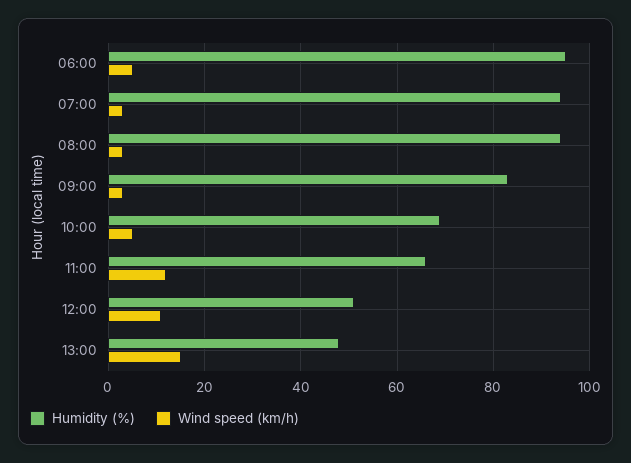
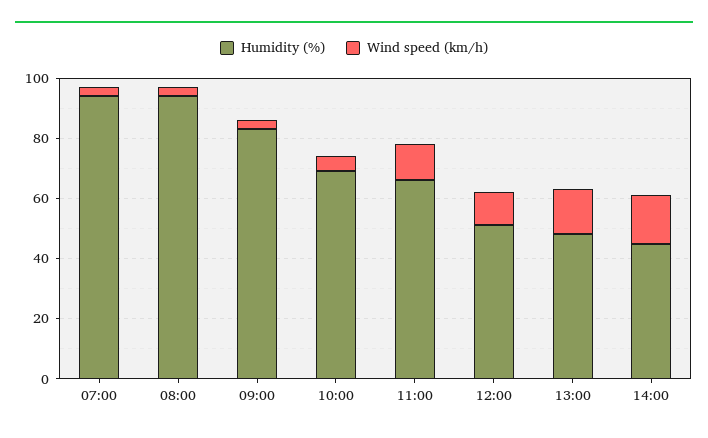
Humidity (%), 06:00: 95 -> none
Wind speed (km/h), 06:00: 5 -> none
Humidity (%), 14:00: none -> 45
Wind speed (km/h), 14:00: none -> 15

